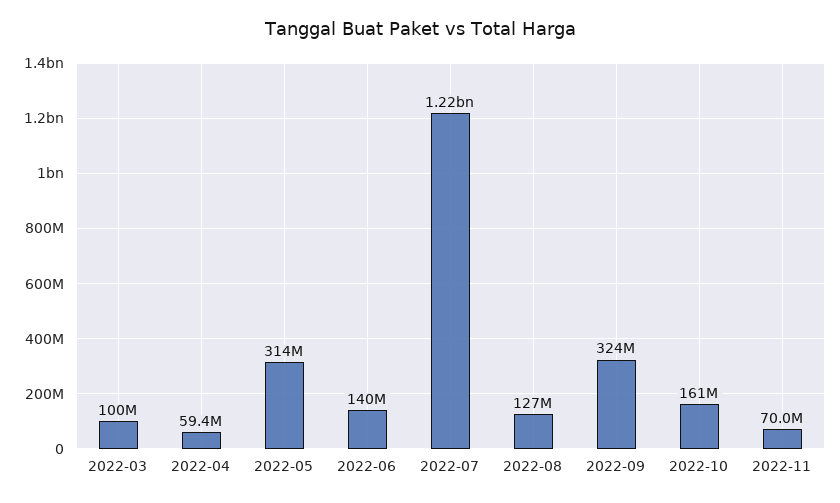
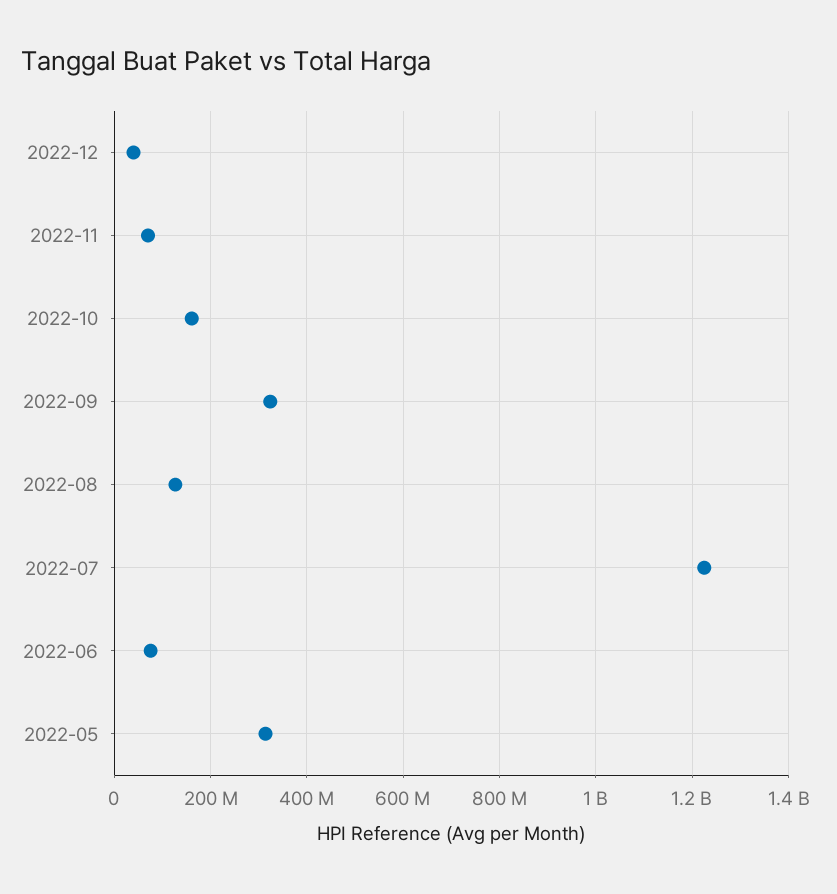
2022-03: 100000000 -> none
2022-04: 59400000 -> none
2022-06: 140000000 -> 80000000
2022-12: none -> 40000000

